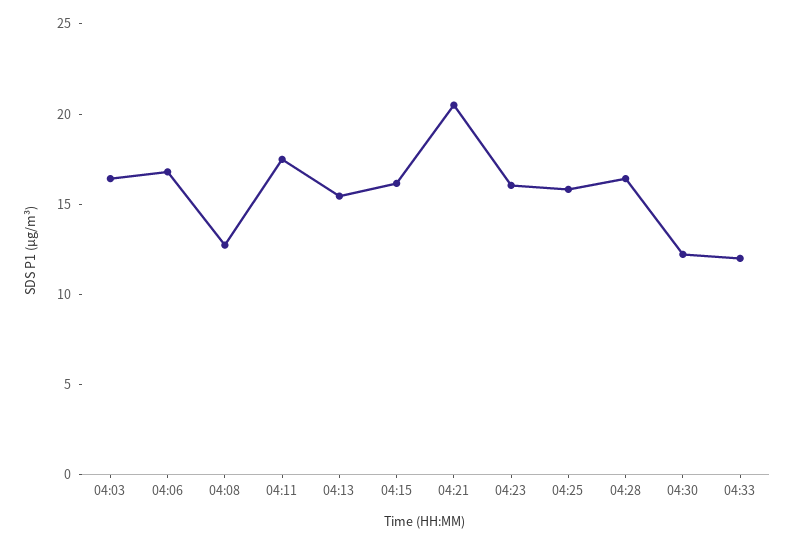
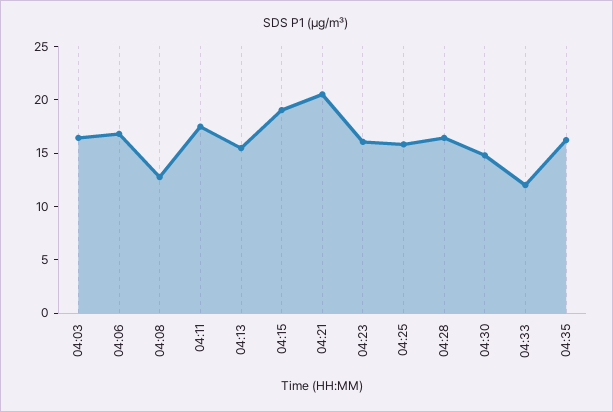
04:15: 16 -> 19
04:30: 12 -> 15
04:35: none -> 16

